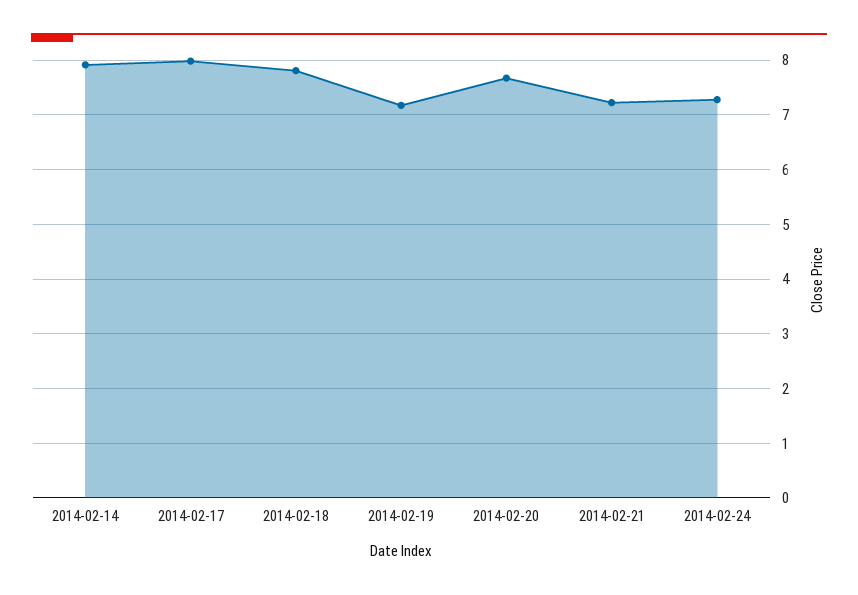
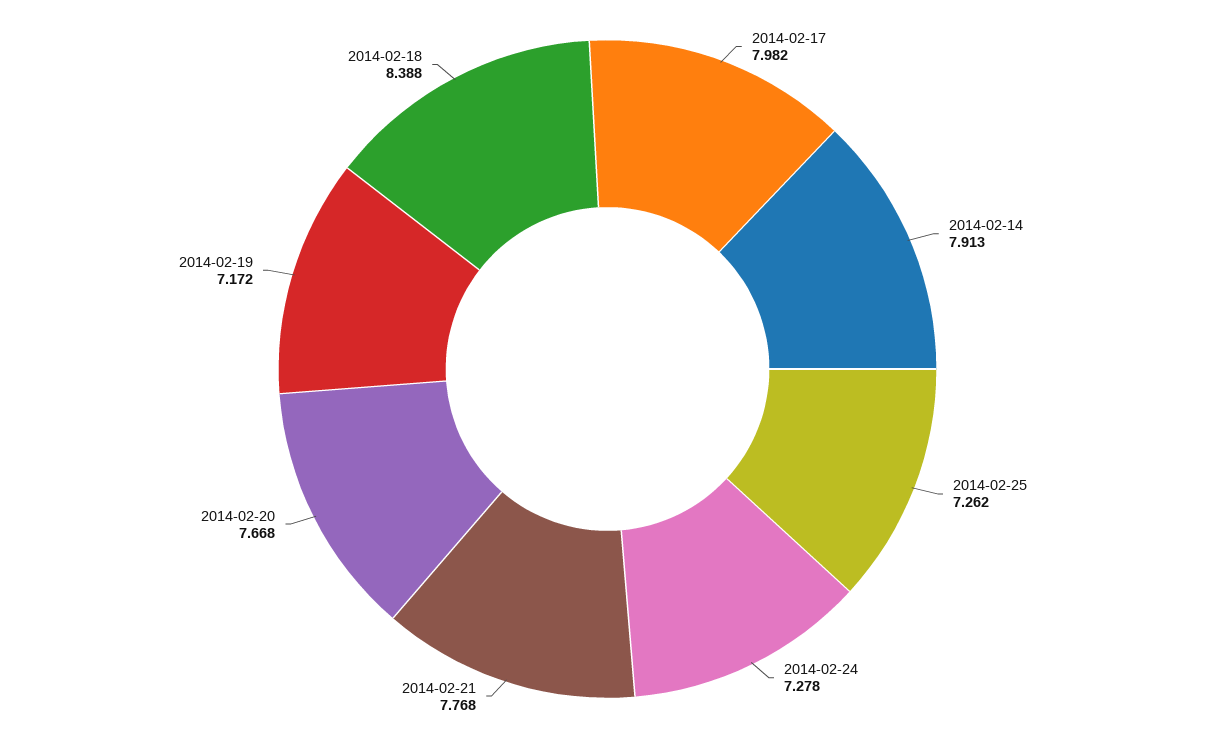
2014-02-18: 7.8 -> 8.388
2014-02-21: 7.2 -> 7.768
2014-02-25: none -> 7.262

